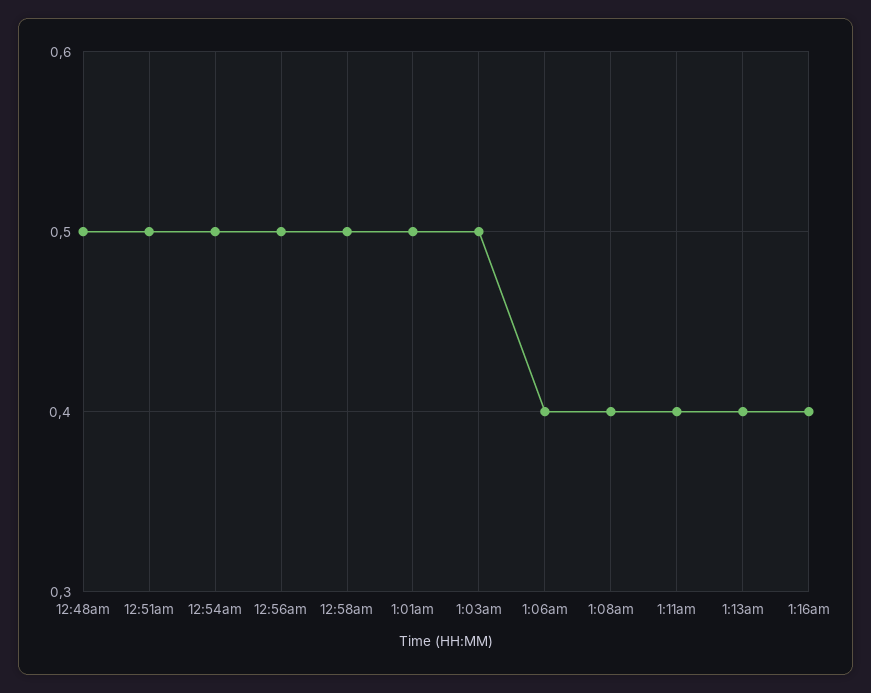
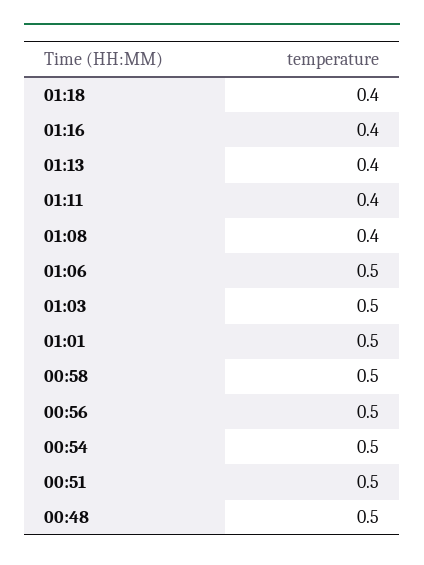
1:06am: 0.4 -> 0.5
01:18: none -> 0.4

